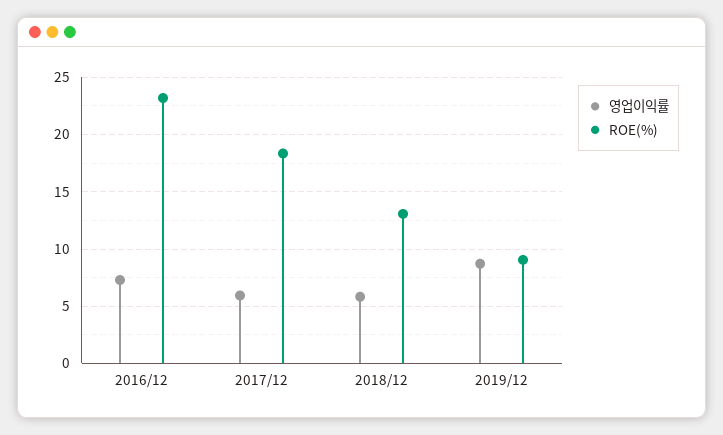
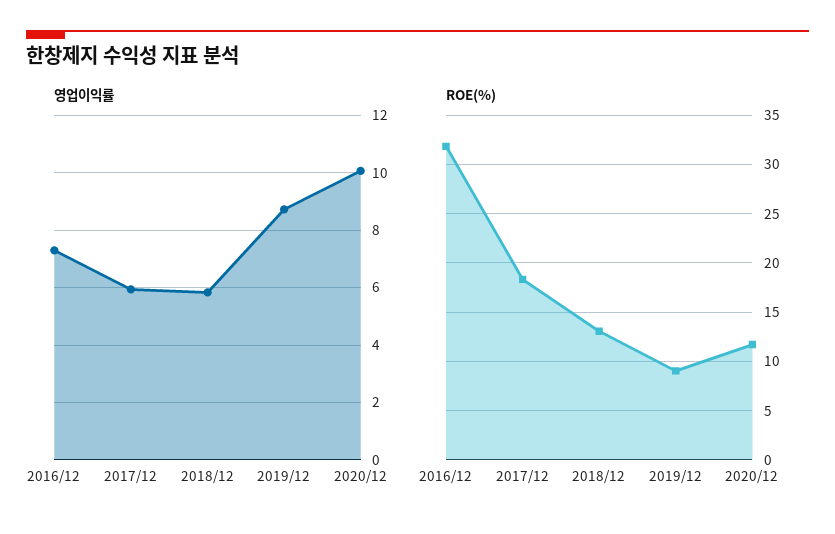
ROE(%), 2016/12: 23 -> 32
영업이익률, 2020/12: none -> 10
ROE(%), 2020/12: none -> 12

